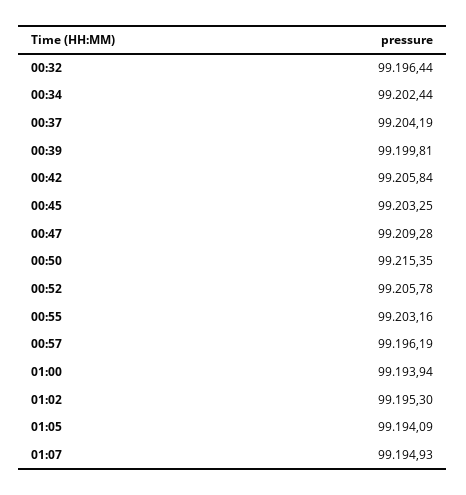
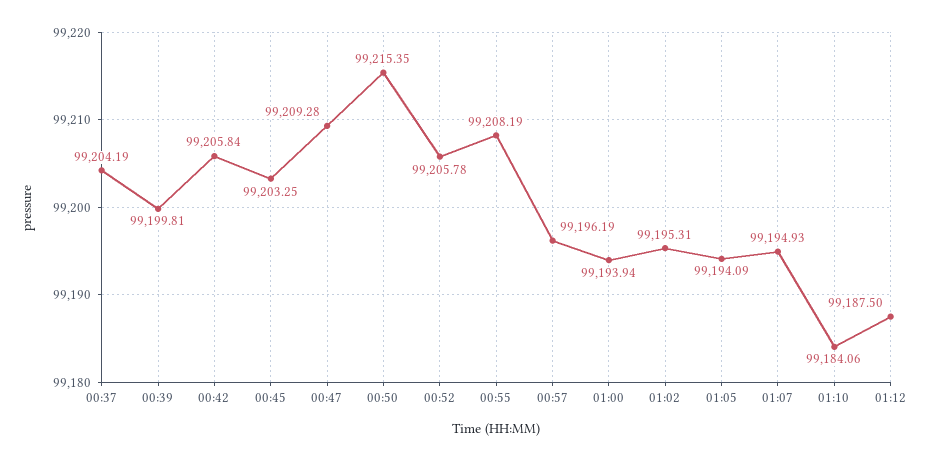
00:32: 99196.44 -> none
00:34: 99202.44 -> none
00:55: 99203.16 -> 99208.19
01:02: 99195.3 -> 99195.31
01:10: none -> 99184.06
01:12: none -> 99187.5

